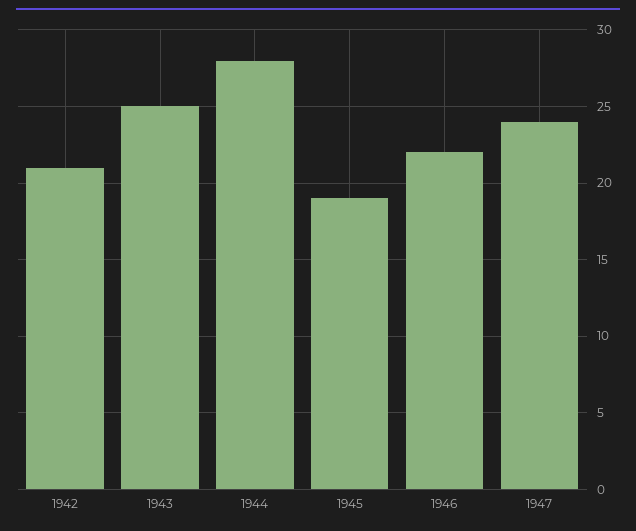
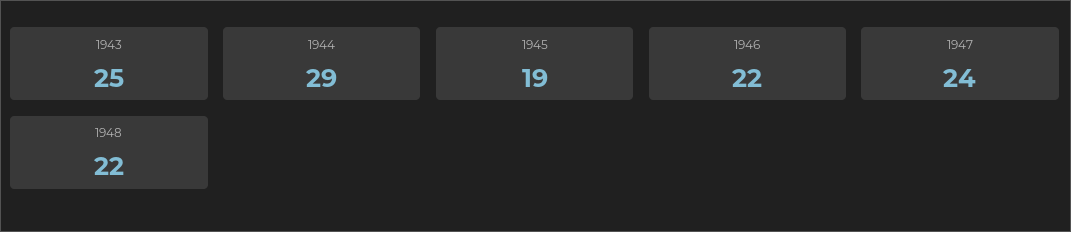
1942: 21 -> none
1944: 28 -> 29
1948: none -> 22

